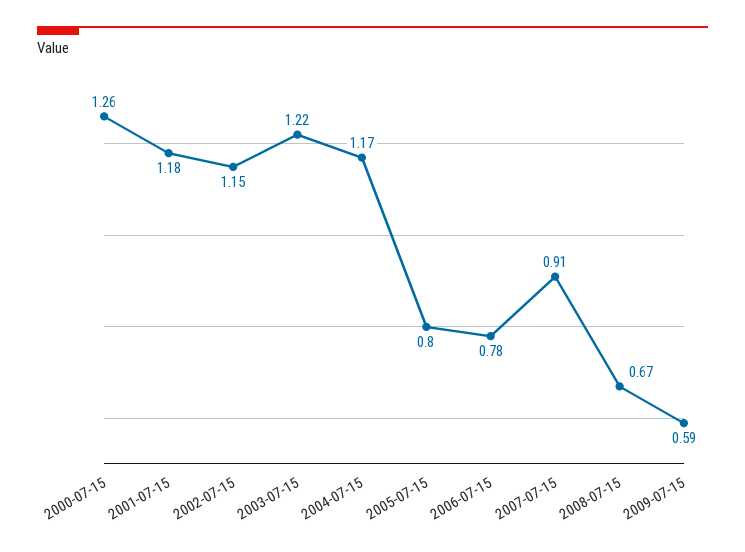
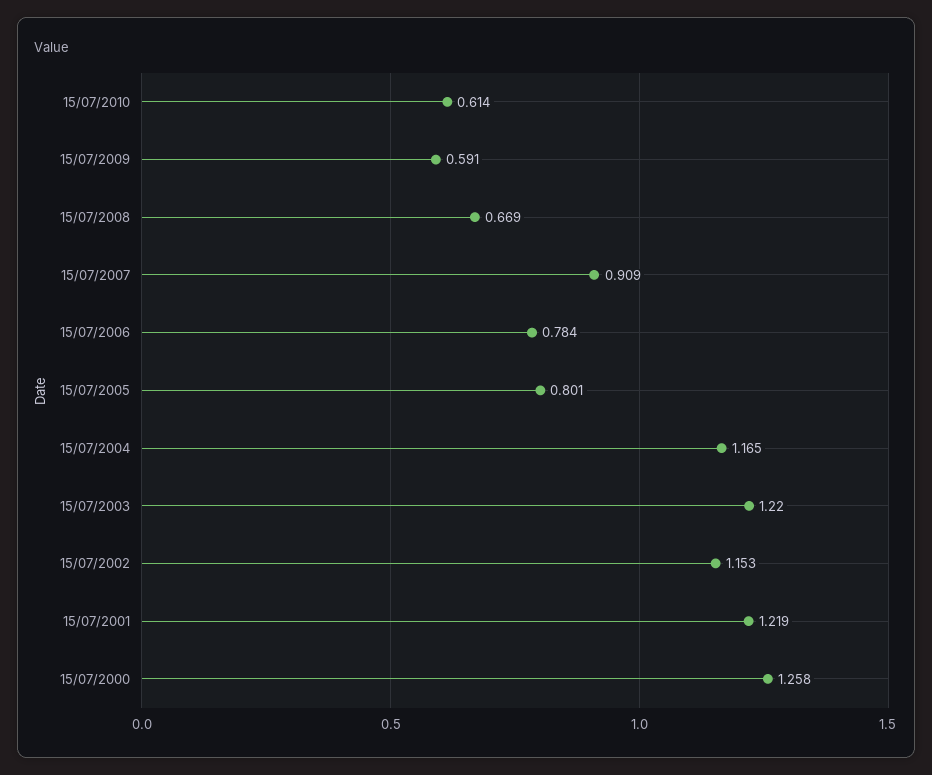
2001-07-15: 1.18 -> 1.219
15/07/2010: none -> 0.614

